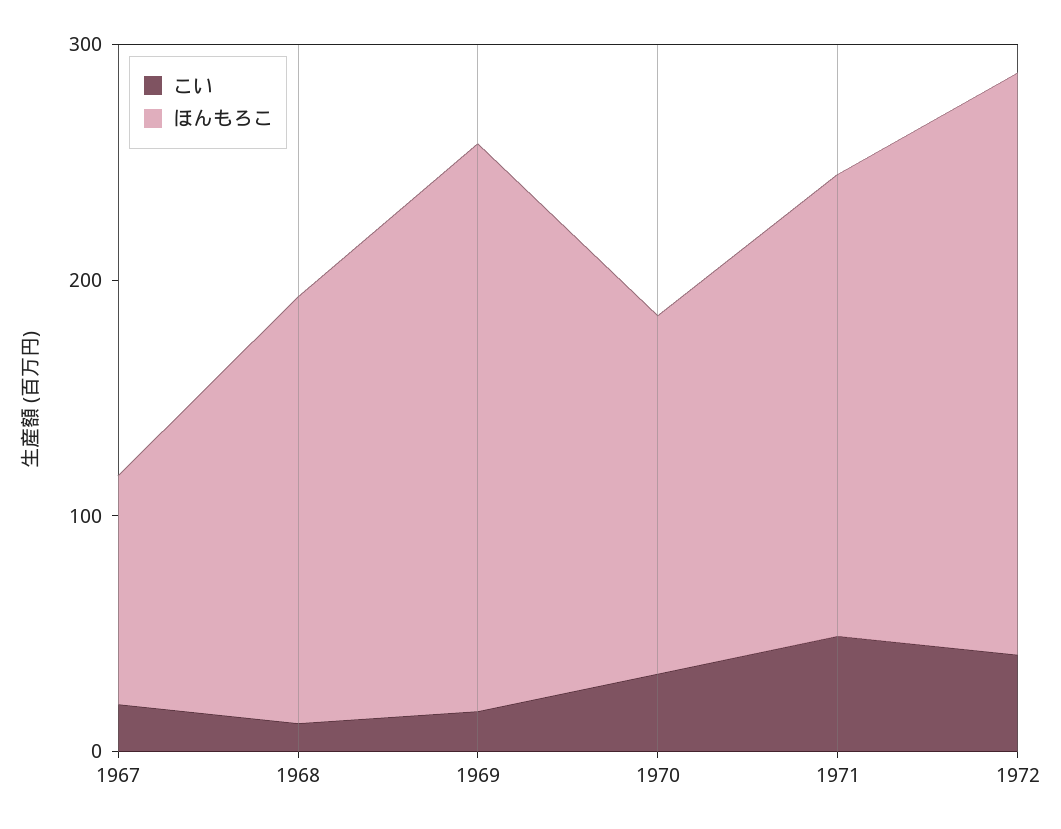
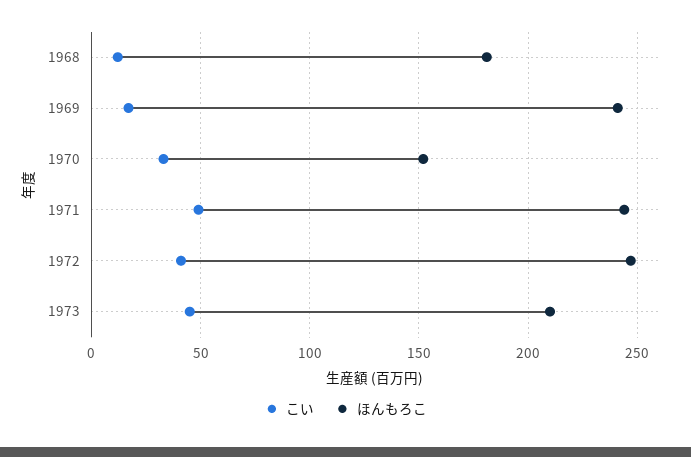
こい, 1967: 20 -> none
ほんもろこ, 1967: 100 -> none
ほんもろこ, 1971: 200 -> 245
こい, 1973: none -> 45
ほんもろこ, 1973: none -> 210

